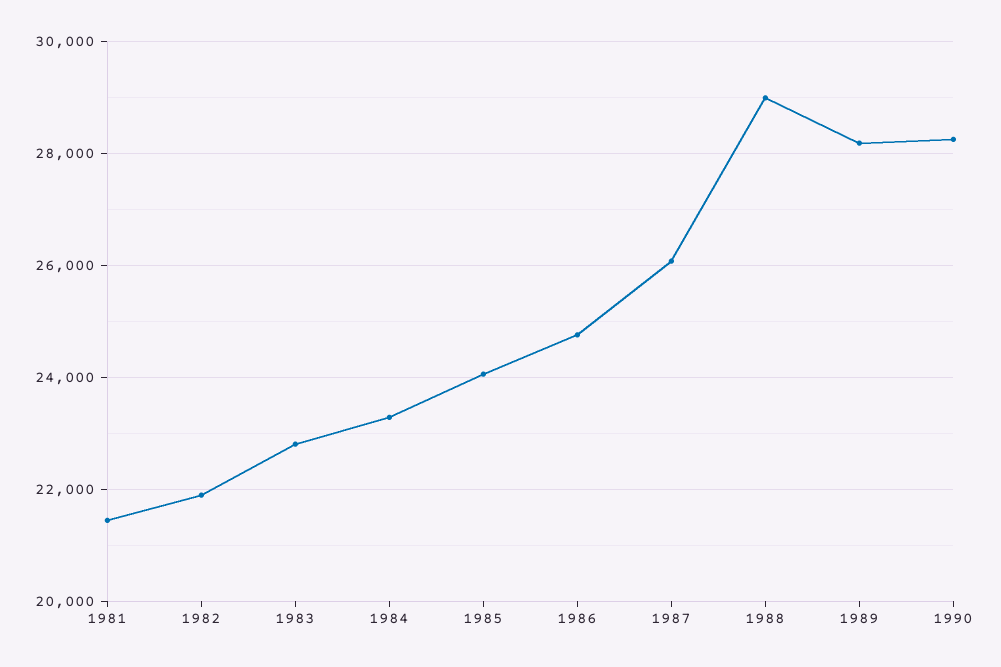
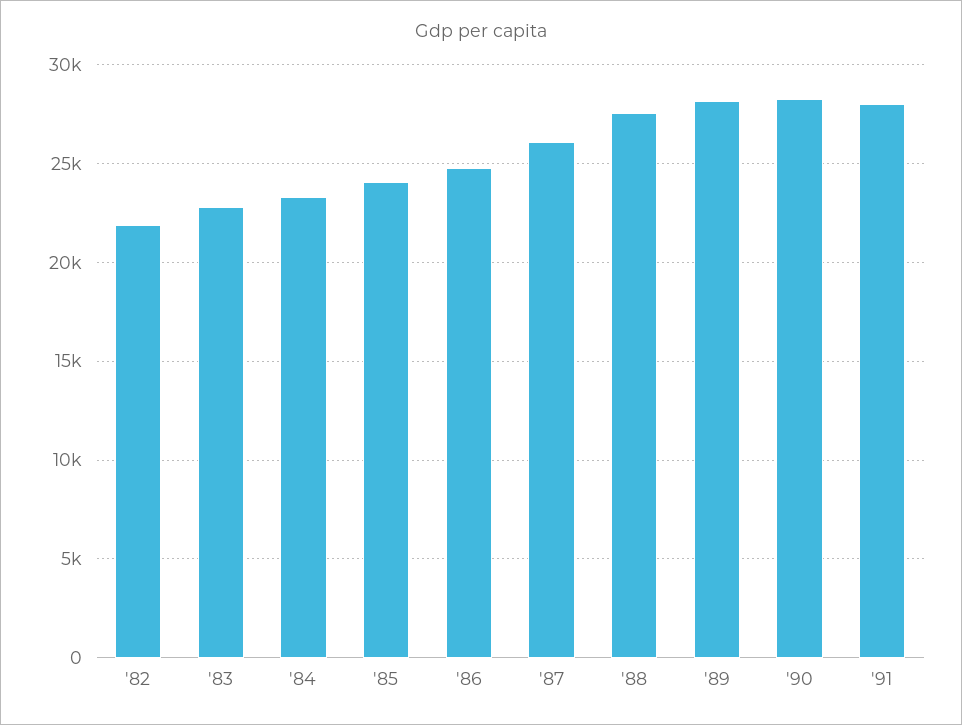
1981: 21400 -> none
1988: 29000 -> 27500
'91: none -> 28000

